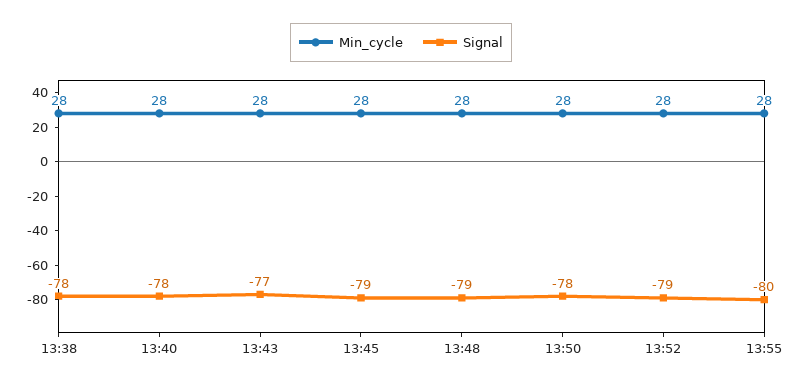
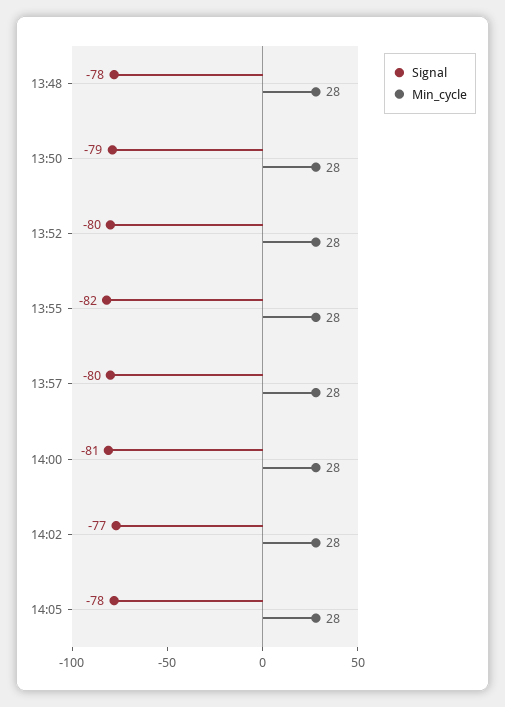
Min_cycle, 13:38: 28 -> none
Signal, 13:38: -78 -> none
Min_cycle, 13:40: 28 -> none
Signal, 13:40: -78 -> none
Min_cycle, 13:43: 28 -> none
Signal, 13:43: -77 -> none
Min_cycle, 13:45: 28 -> none
Signal, 13:45: -79 -> none
Signal, 13:48: -79 -> -78
Signal, 13:50: -78 -> -79
Signal, 13:52: -79 -> -80
Signal, 13:55: -80 -> -82
Signal, 13:57: none -> -80
Min_cycle, 13:57: none -> 28
Signal, 14:00: none -> -81
Min_cycle, 14:00: none -> 28
Signal, 14:02: none -> -77
Min_cycle, 14:02: none -> 28
Signal, 14:05: none -> -78
Min_cycle, 14:05: none -> 28

